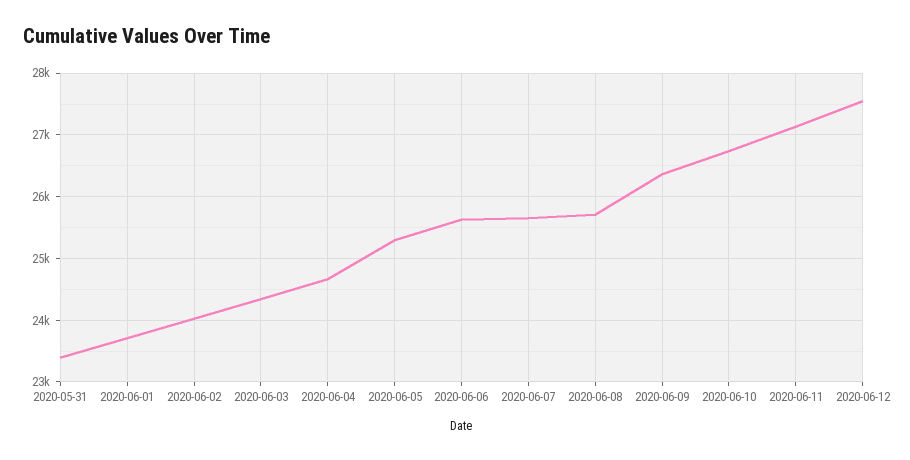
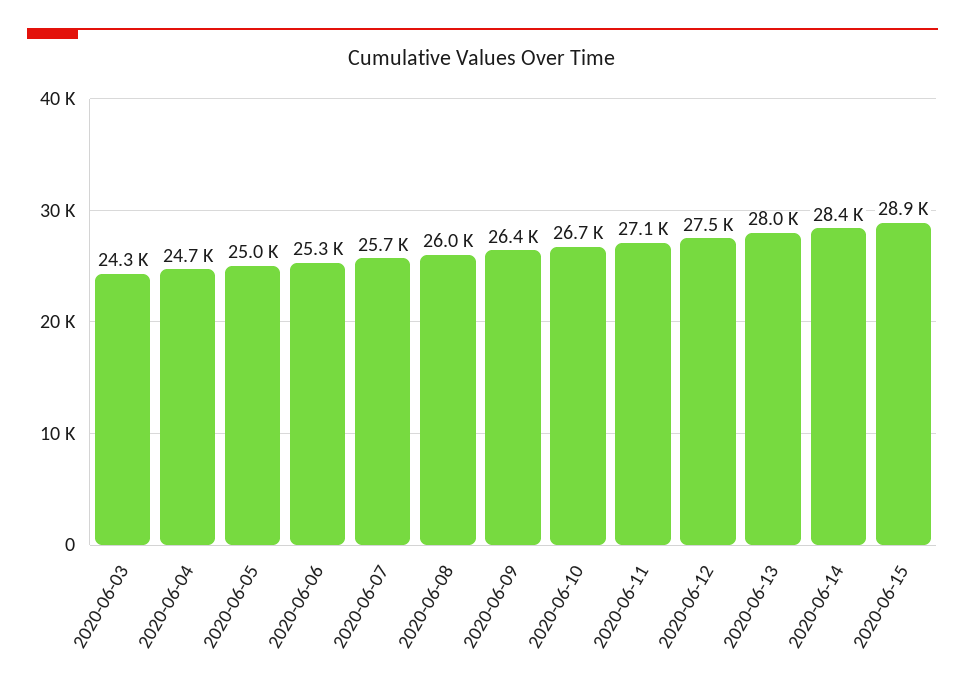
2020-05-31: 23400 -> none
2020-06-01: 23700 -> none
2020-06-02: 24000 -> none
2020-06-05: 25300 -> 25000
2020-06-06: 25600 -> 25300
2020-06-08: 25700 -> 26000
2020-06-13: none -> 28000
2020-06-14: none -> 28400
2020-06-15: none -> 28900

